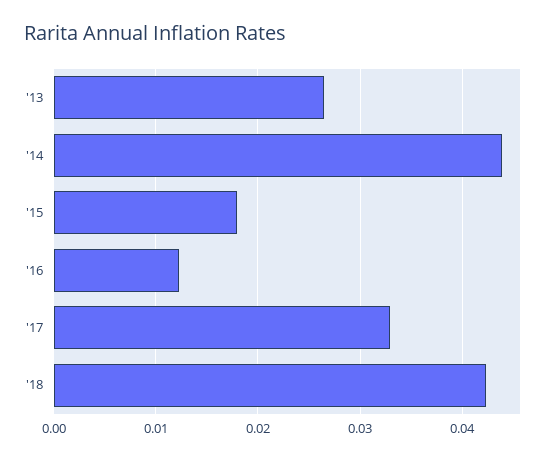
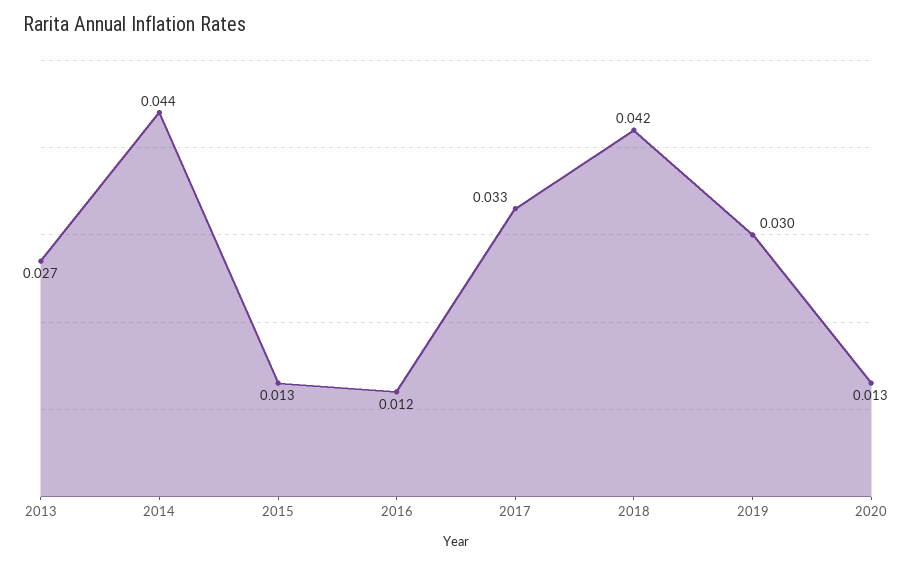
'15: 0.018 -> 0.013
2019: none -> 0.03
2020: none -> 0.013

